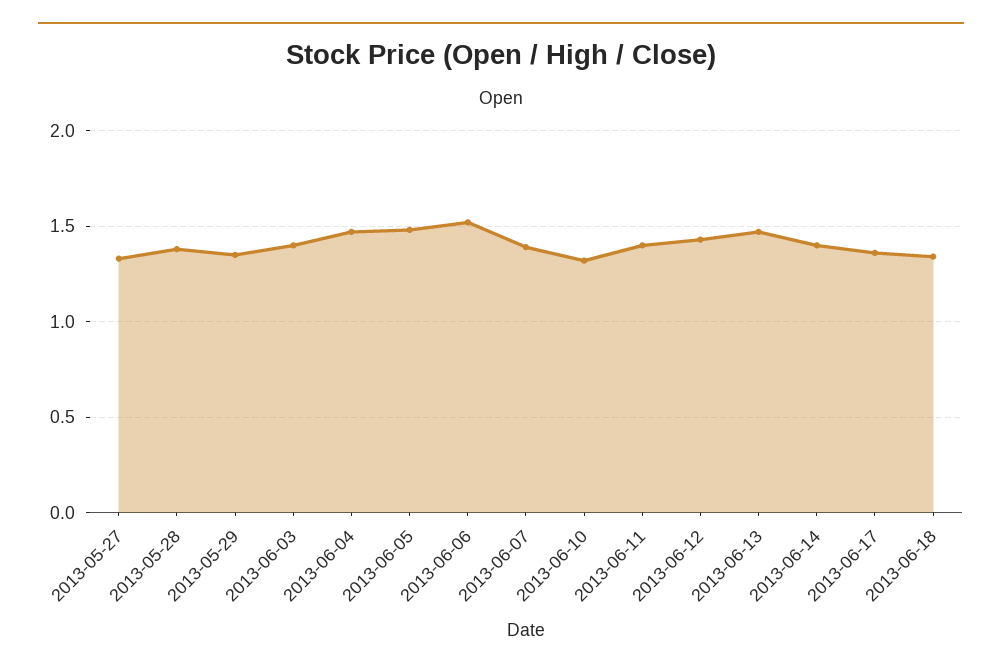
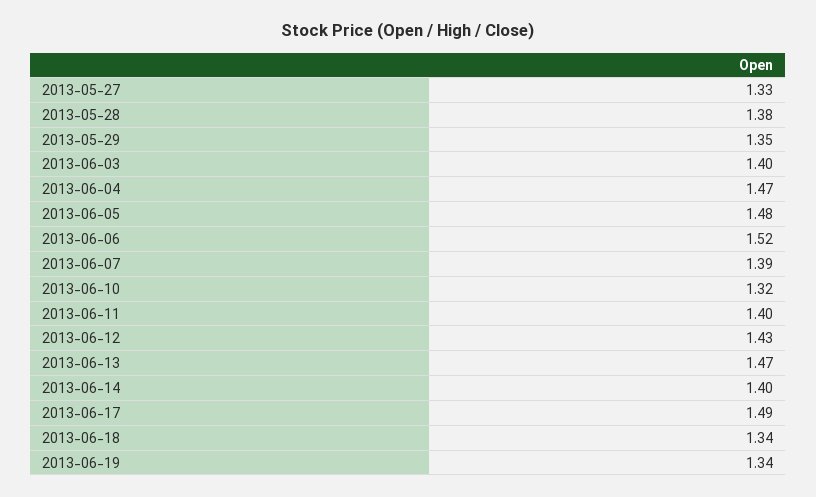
2013-06-17: 1.35 -> 1.49
2013-06-19: none -> 1.34

